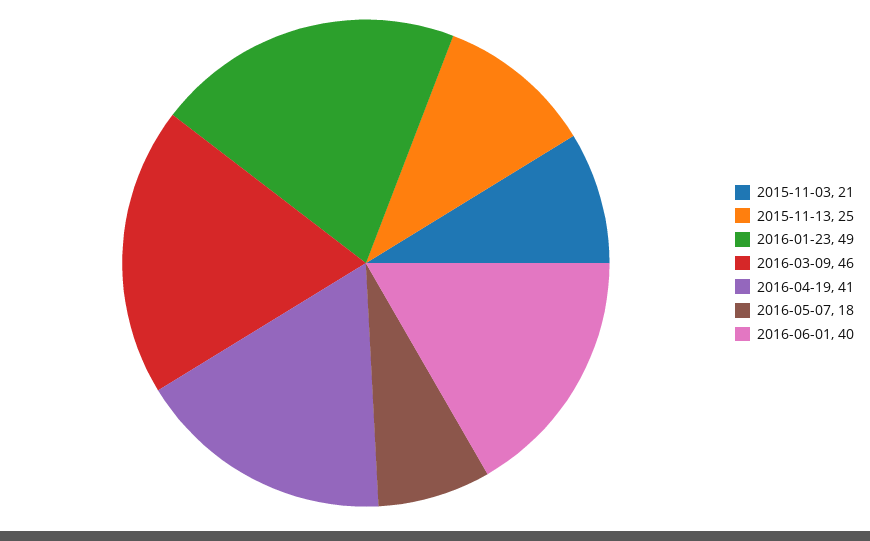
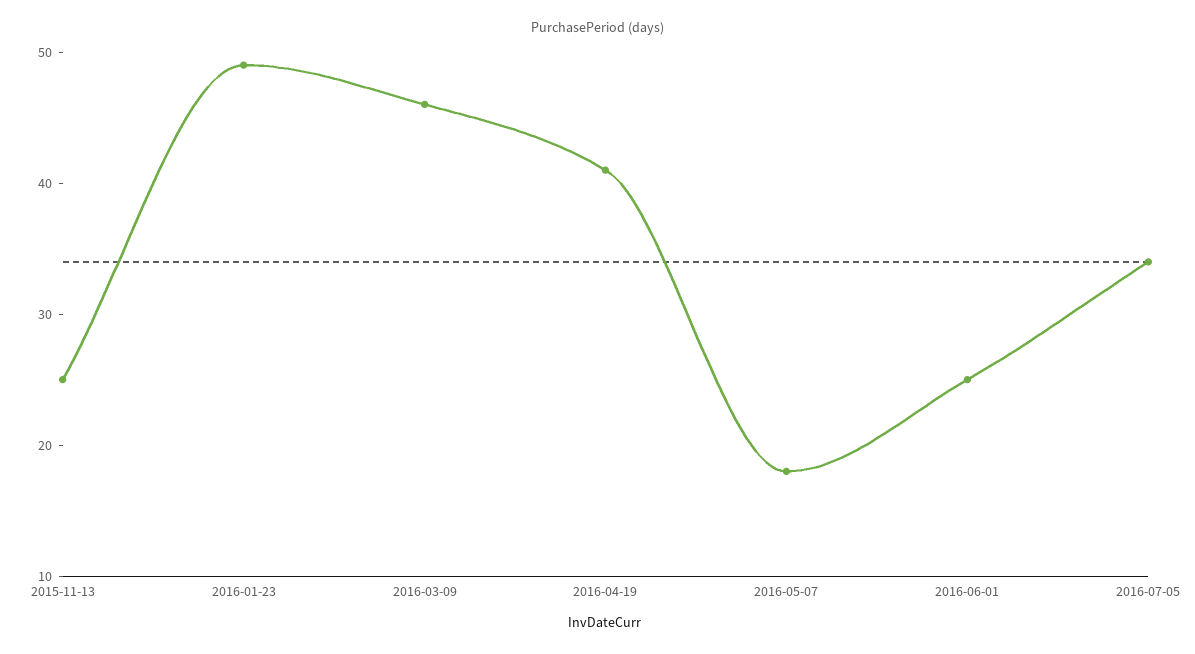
2015-11-03: 21 -> none
2016-06-01: 40 -> 25
2016-07-05: none -> 34

